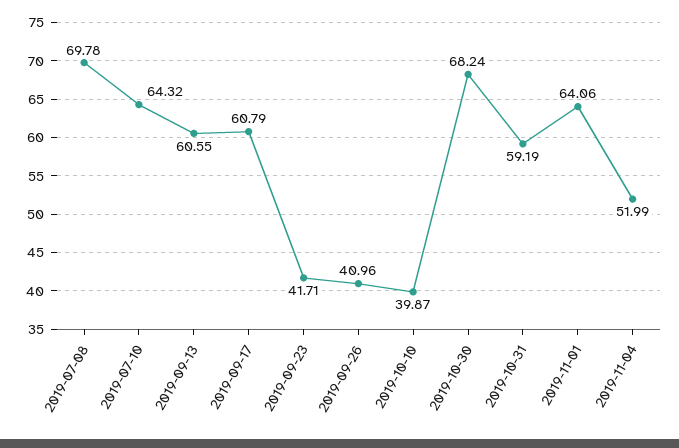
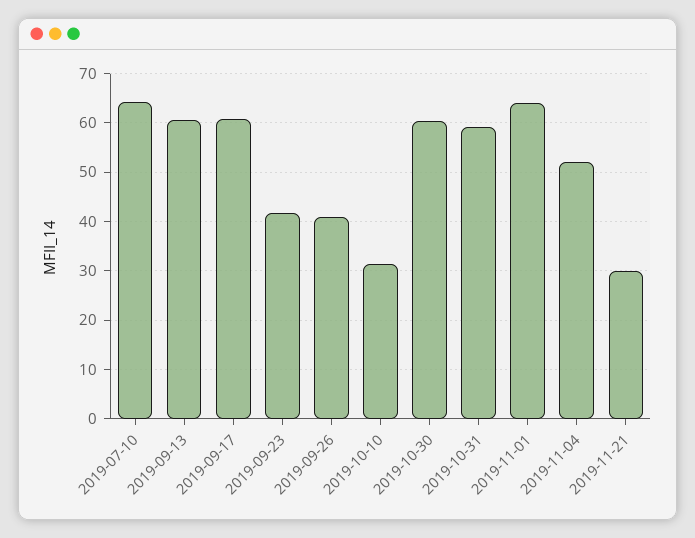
2019-07-08: 69.78 -> none
2019-10-10: 39.87 -> 32
2019-10-30: 68.24 -> 60
2019-11-21: none -> 30

